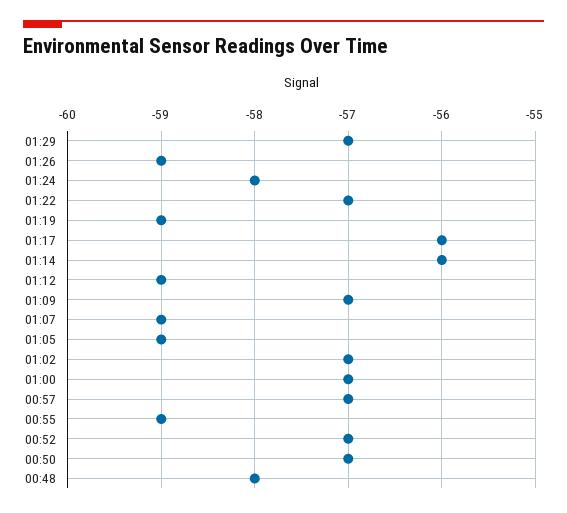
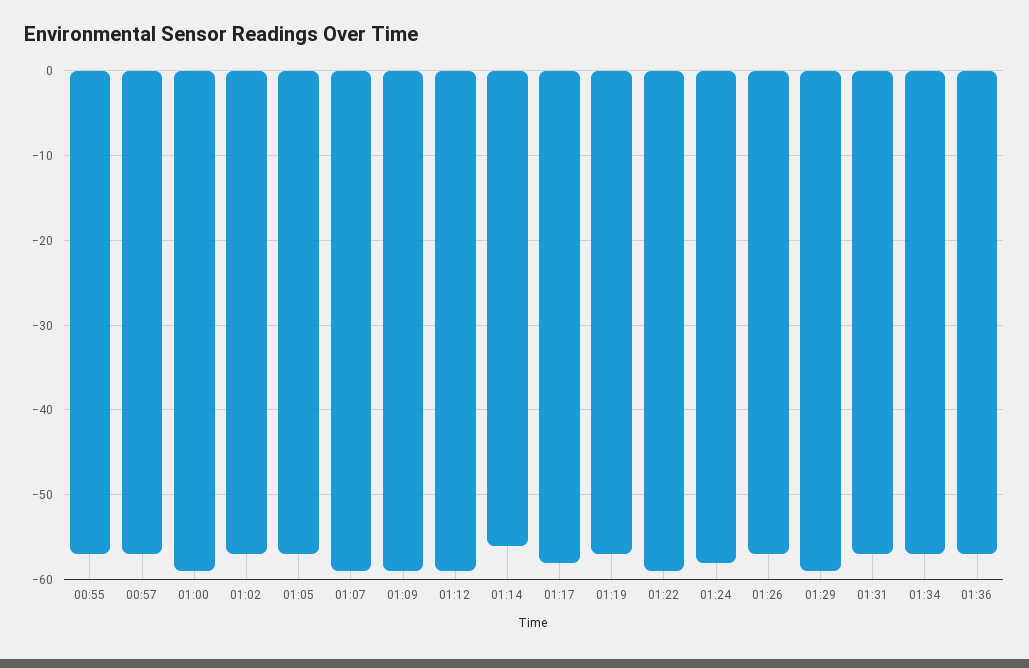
01:29: -57 -> -59
01:26: -59 -> -57
01:22: -57 -> -59
01:19: -59 -> -57
01:17: -56 -> -58
01:09: -57 -> -59
01:05: -59 -> -57
01:00: -57 -> -59
00:55: -59 -> -57
00:52: -57 -> none
00:50: -57 -> none
00:48: -58 -> none
01:31: none -> -57
01:34: none -> -57
01:36: none -> -57

